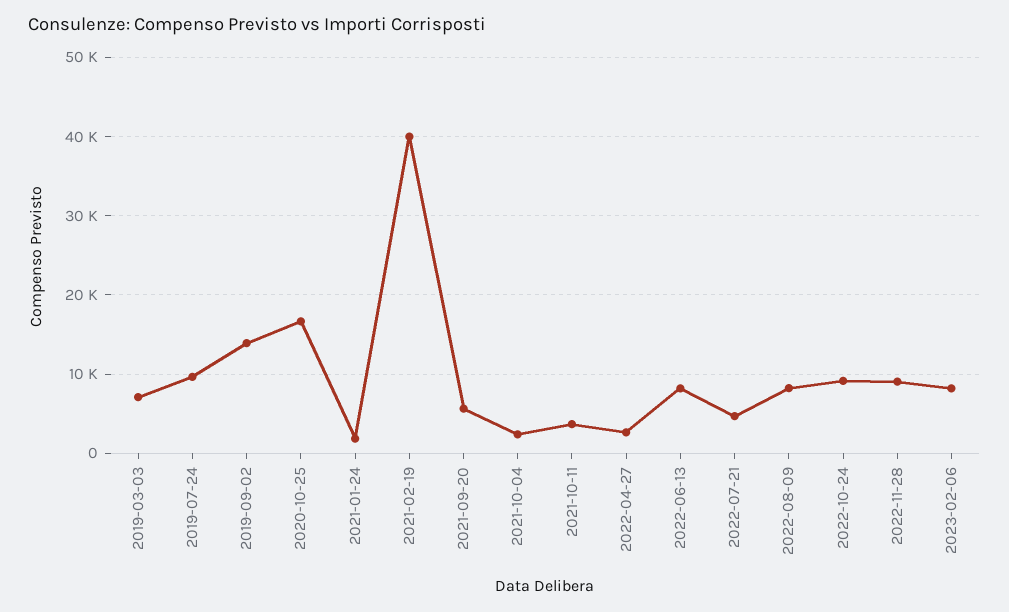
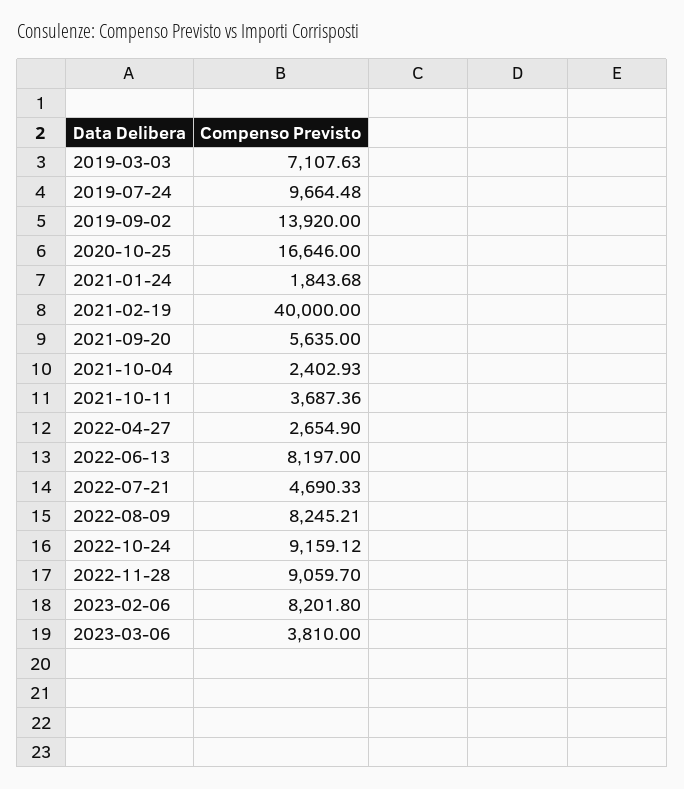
2023-03-06: none -> 3810

